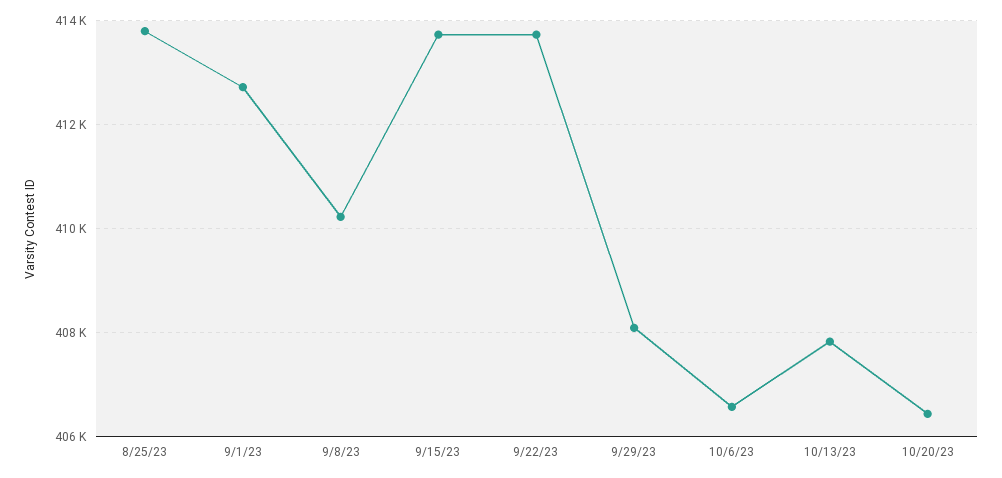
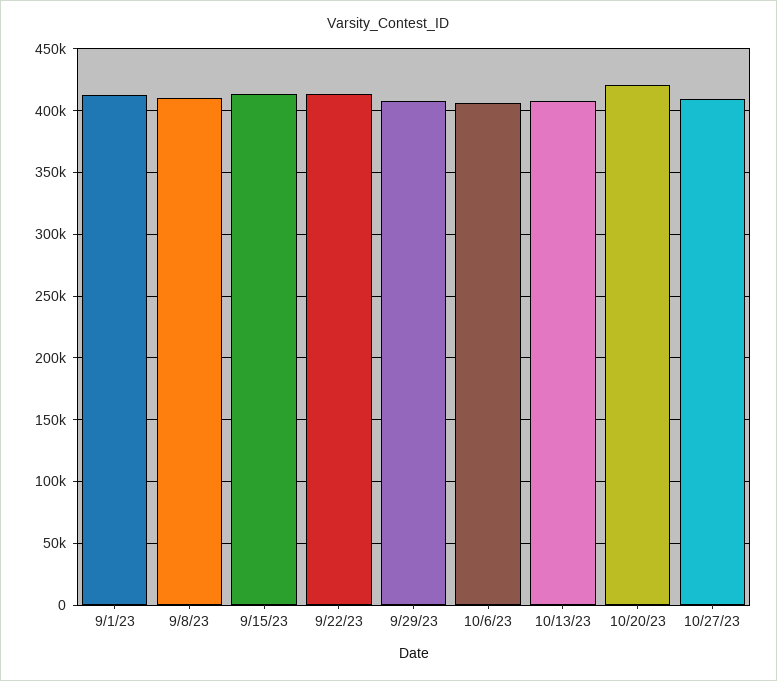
8/25/23: 413800 -> none
10/20/23: 406400 -> 420000
10/27/23: none -> 410000

